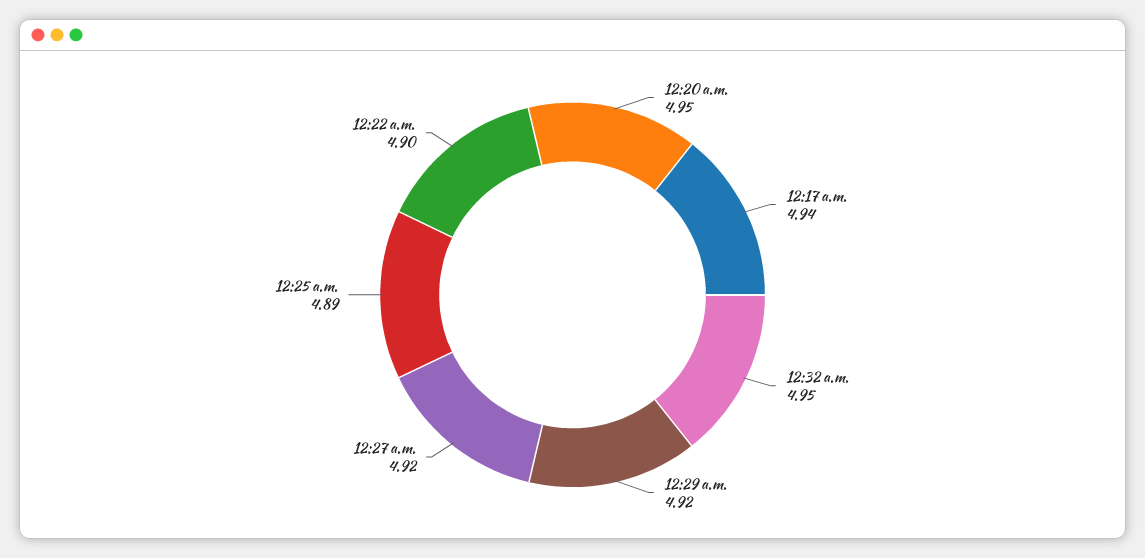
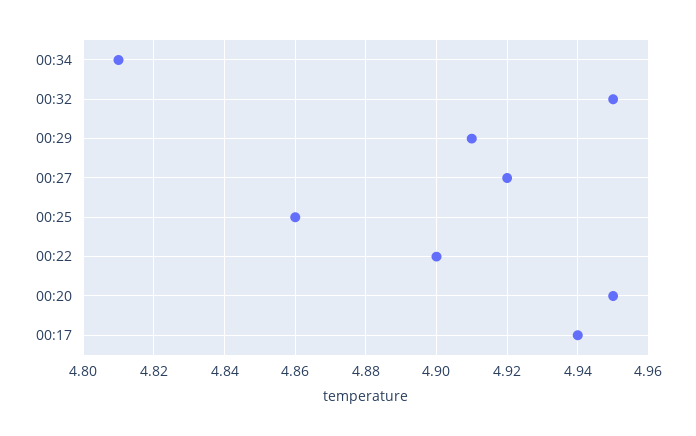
12:29 a.m.: 4.92 -> 4.91
12:25 a.m.: 4.89 -> 4.86
00:34: none -> 4.81

